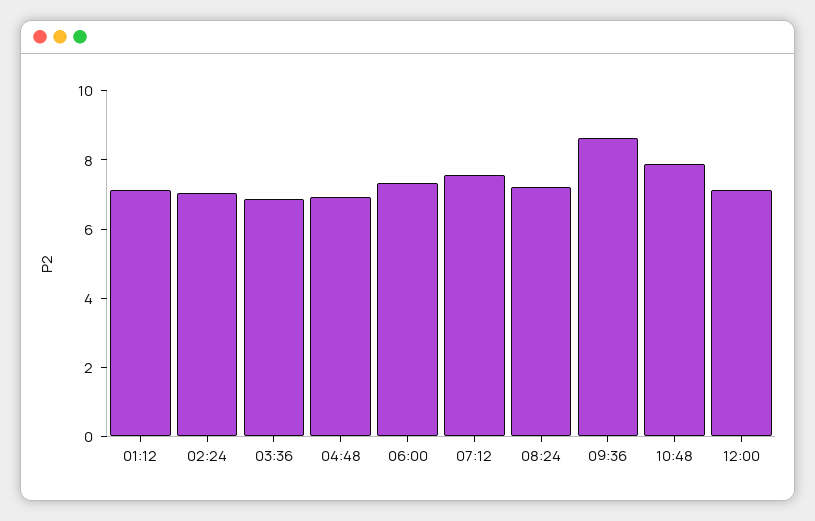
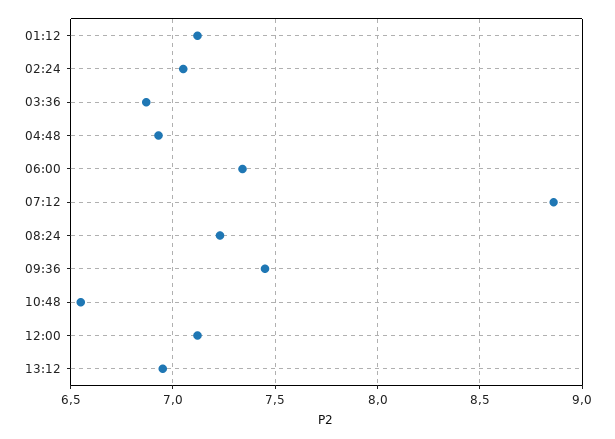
07:12: 7.5 -> 8.85
09:36: 8.5 -> 7.45
10:48: 8 -> 6.55
13:12: none -> 6.95

